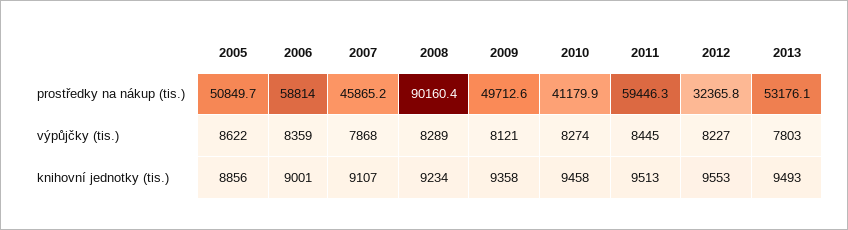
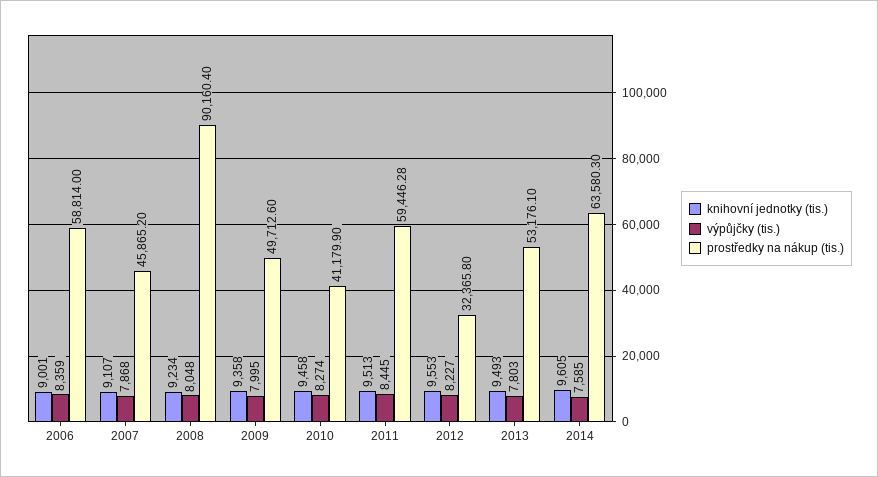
prostředky na nákup (tis.), 2005: 50849.7 -> none
výpůjčky (tis.), 2005: 8622 -> none
výpůjčky (tis.), 2008: 8289 -> 8048
výpůjčky (tis.), 2009: 8121 -> 7995
knihovní jednotky (tis.), 2005: 8856 -> none
knihovní jednotky (tis.), 2014: none -> 9605
výpůjčky (tis.), 2014: none -> 7585
prostředky na nákup (tis.), 2014: none -> 63580.3

